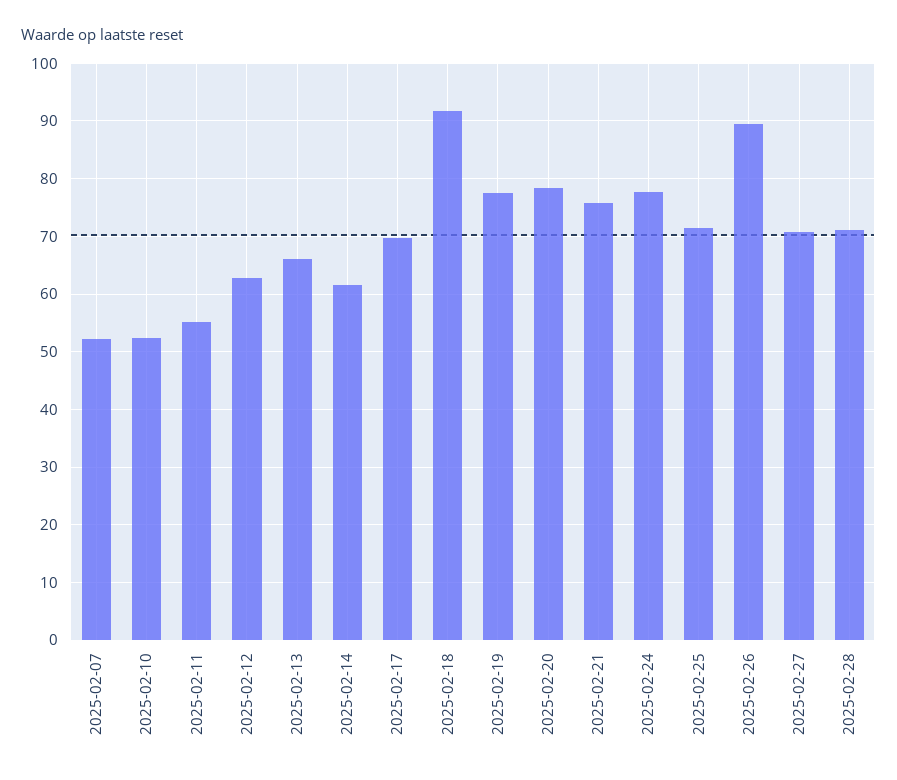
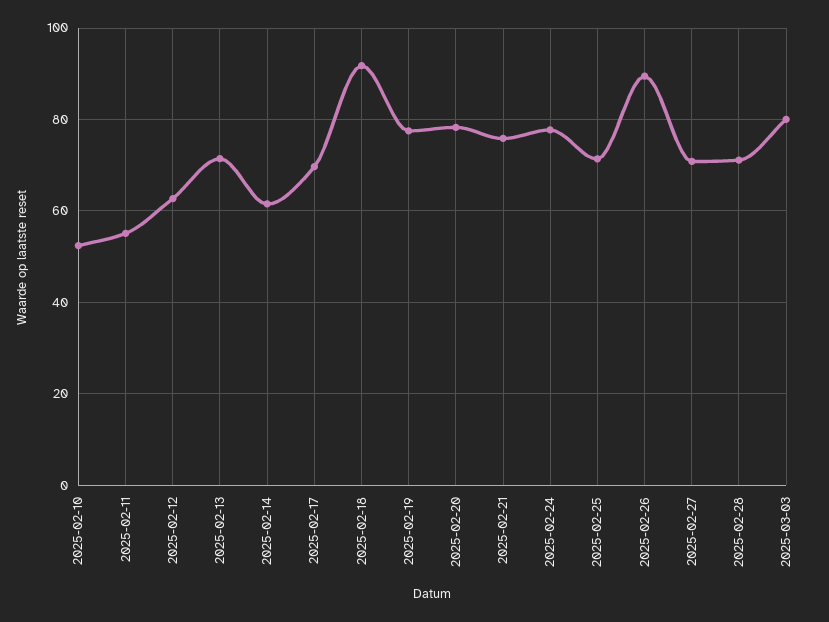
2025-02-07: 52 -> none
2025-02-13: 66 -> 72
2025-03-03: none -> 80

